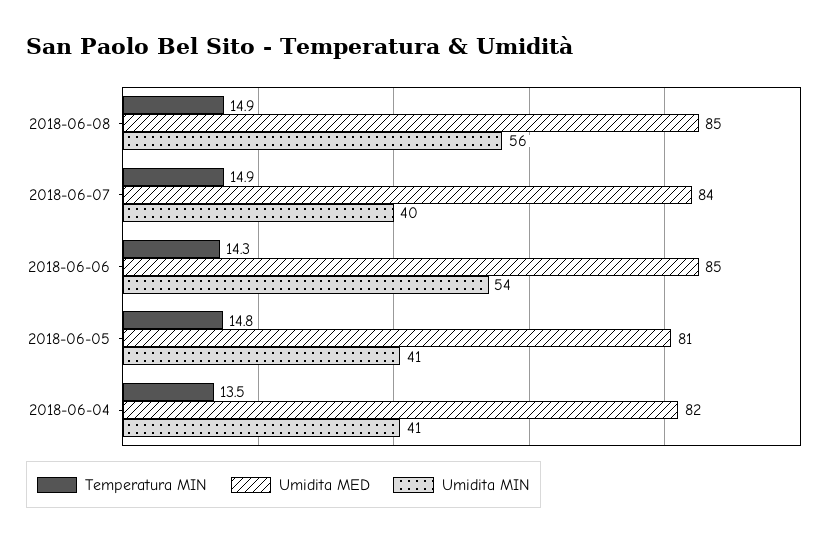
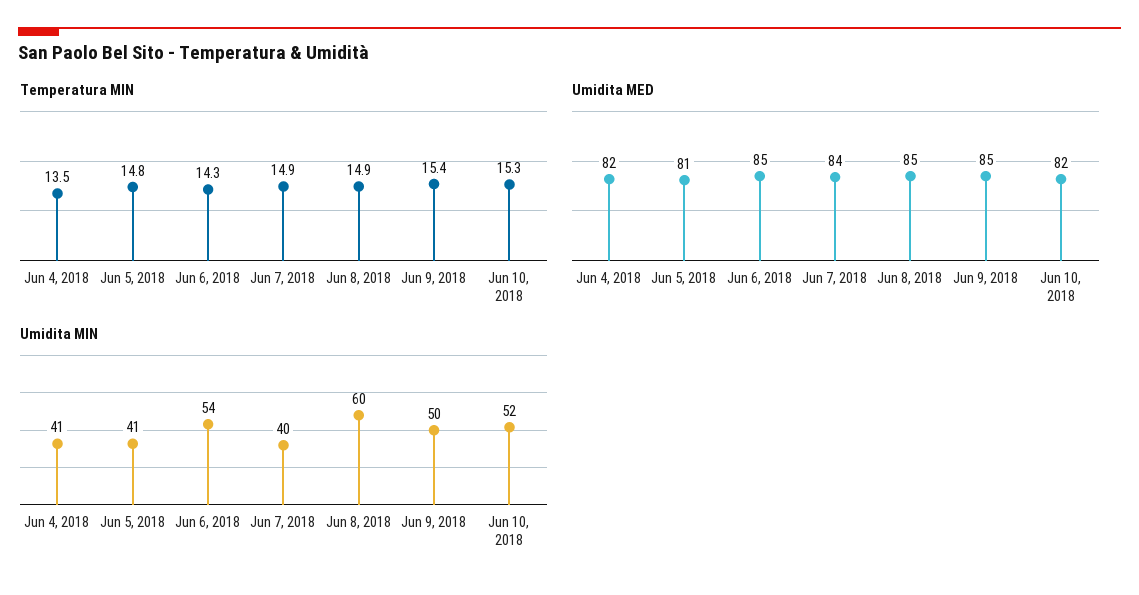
Umidita MIN, 2018-06-08: 56 -> 60
Temperatura MIN, Jun 9, 2018: none -> 15.4
Temperatura MIN, Jun 10, 2018: none -> 15.3
Umidita MED, Jun 9, 2018: none -> 85
Umidita MED, Jun 10, 2018: none -> 82
Umidita MIN, Jun 9, 2018: none -> 50
Umidita MIN, Jun 10, 2018: none -> 52

